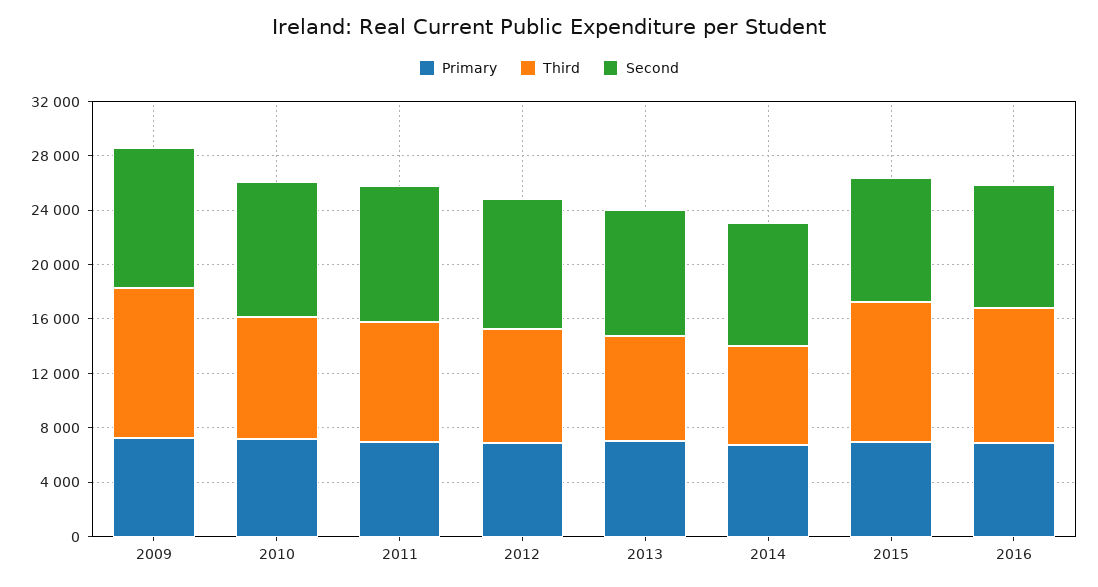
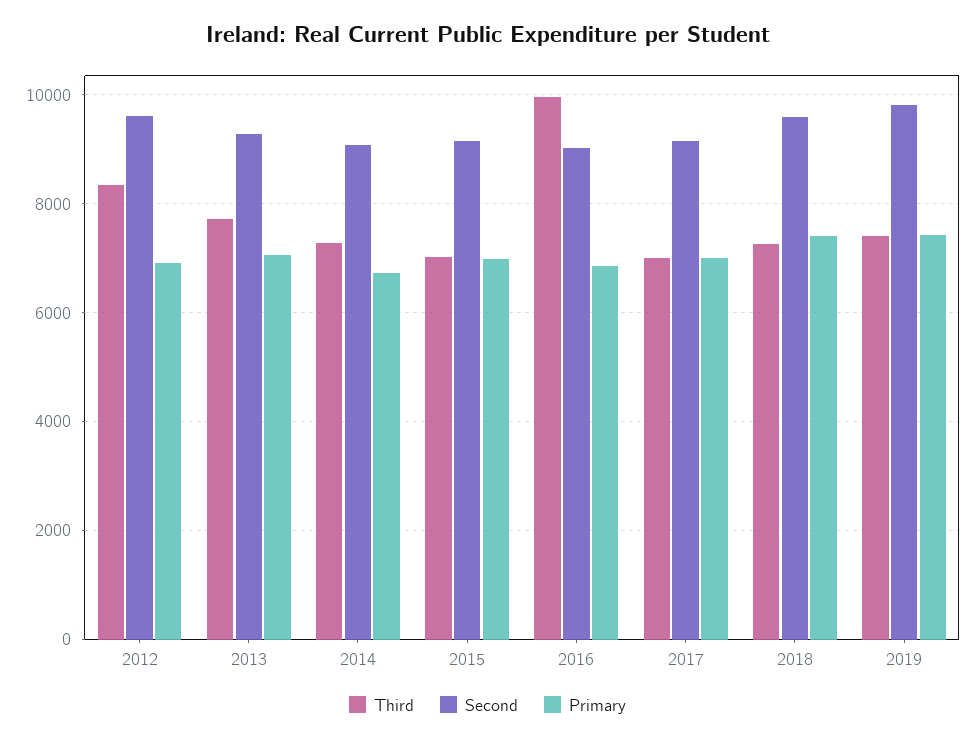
Primary, 2009: 7000 -> none
Third, 2009: 11000 -> none
Second, 2009: 10000 -> none
Primary, 2010: 7000 -> none
Third, 2010: 9000 -> none
Second, 2010: 10000 -> none
Primary, 2011: 7000 -> none
Third, 2011: 9000 -> none
Second, 2011: 10000 -> none
Third, 2015: 10000 -> 7000
Third, 2017: none -> 7000
Second, 2017: none -> 9200
Primary, 2017: none -> 7000
Third, 2018: none -> 7200
Second, 2018: none -> 9600
Primary, 2018: none -> 7400
Third, 2019: none -> 7400
Second, 2019: none -> 9800
Primary, 2019: none -> 7400

